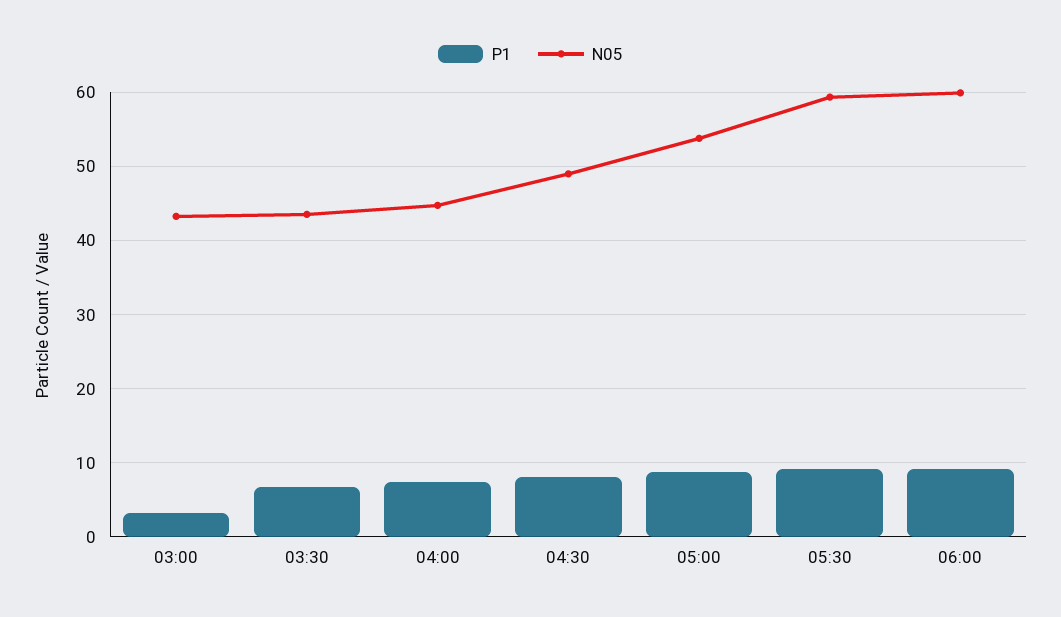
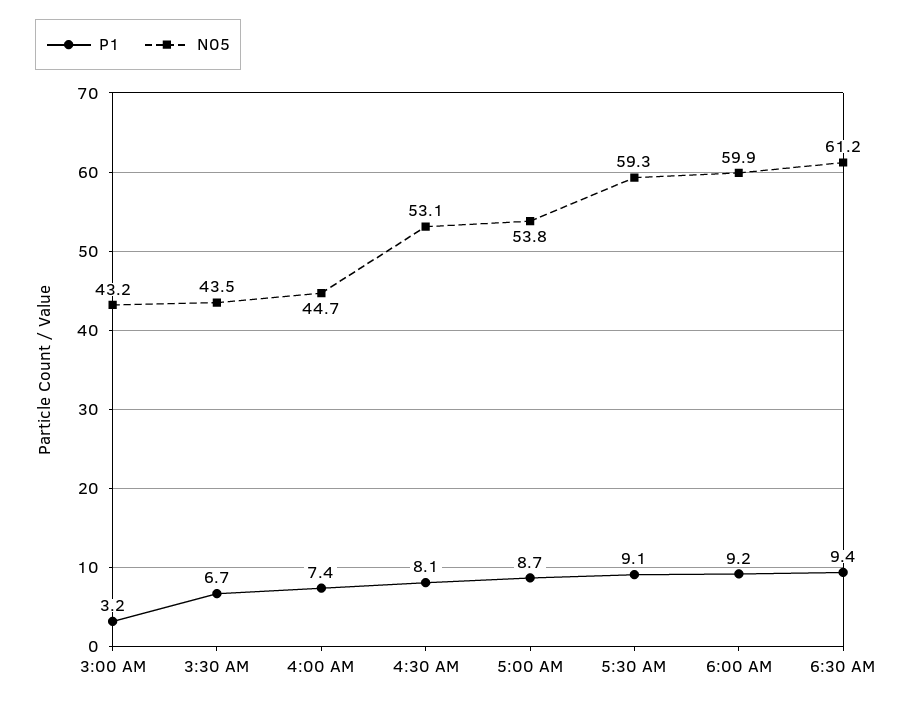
N05, 04:30: 49 -> 53.1
P1, 6:30 AM: none -> 9.4
N05, 6:30 AM: none -> 61.2

